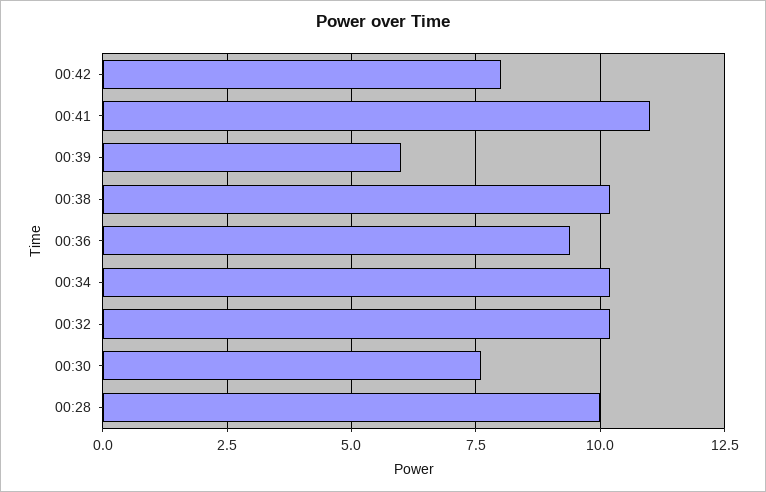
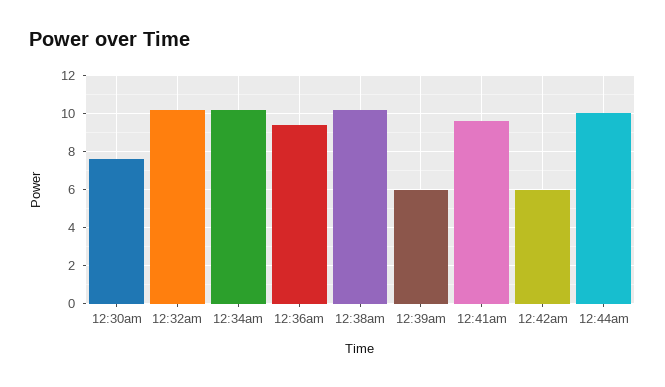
00:42: 8 -> 6
00:41: 11 -> 9.5
00:28: 10 -> none
12:44am: none -> 10

